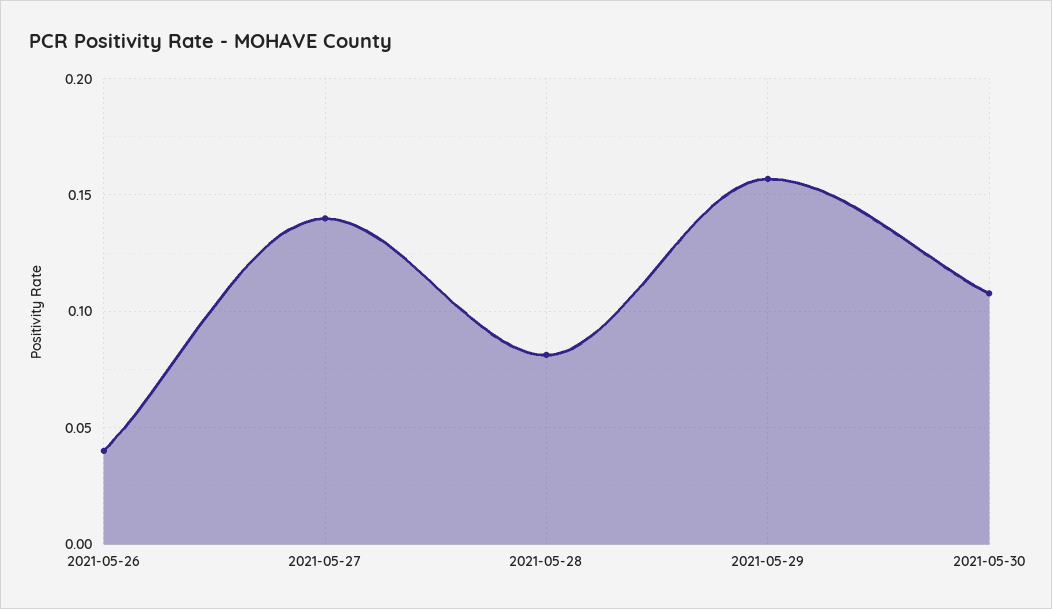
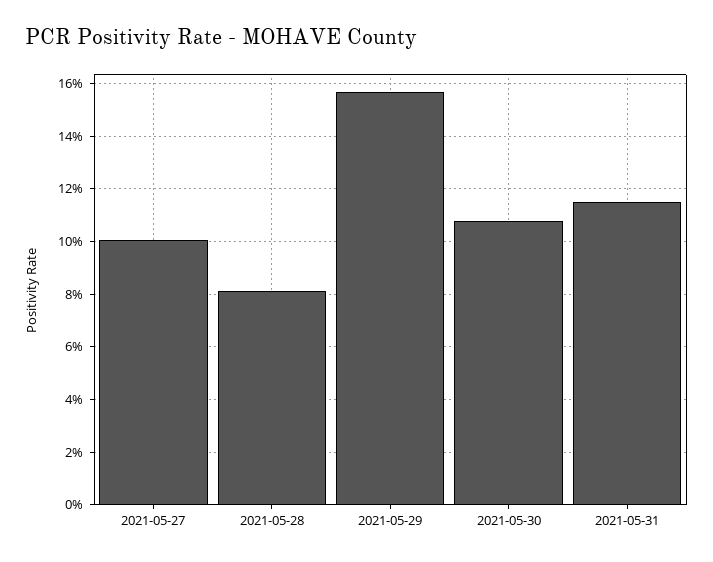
2021-05-26: 0.04 -> none
2021-05-27: 0.14 -> 0.1
2021-05-31: none -> 0.115

